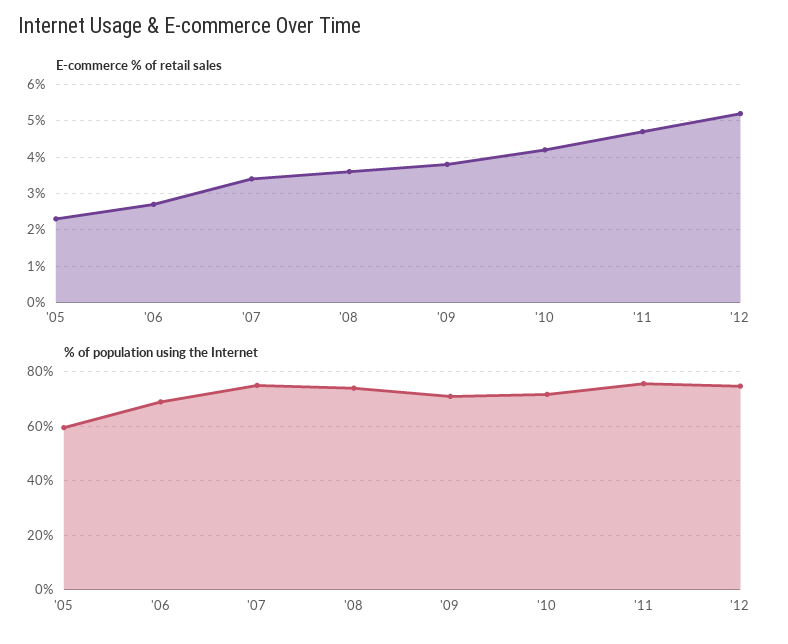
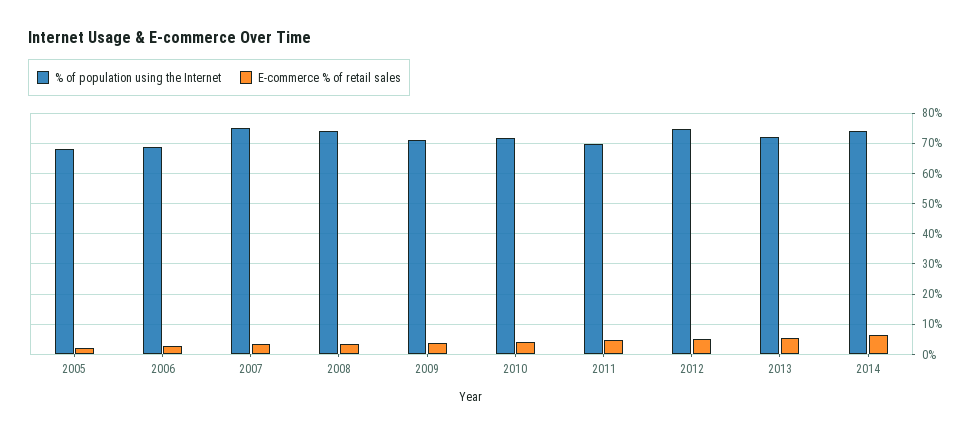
% of population using the Internet, '05: 60 -> 68
% of population using the Internet, '11: 75 -> 70
% of population using the Internet, 2013: none -> 72
E-commerce % of retail sales, 2013: none -> 6
% of population using the Internet, 2014: none -> 74
E-commerce % of retail sales, 2014: none -> 6

